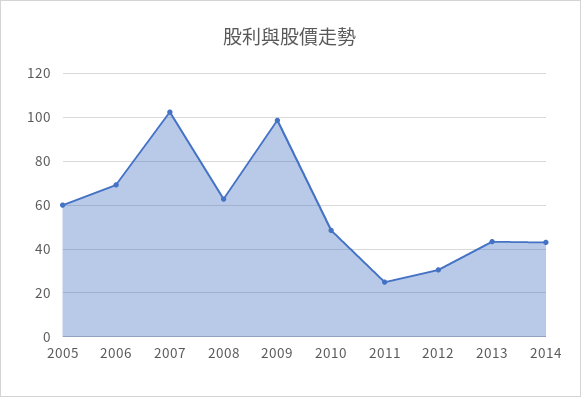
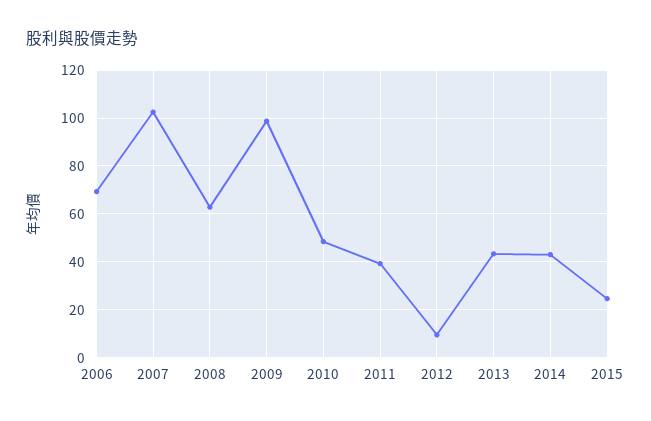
2005: 60 -> none
2011: 25 -> 40
2012: 30 -> 10
2015: none -> 25

